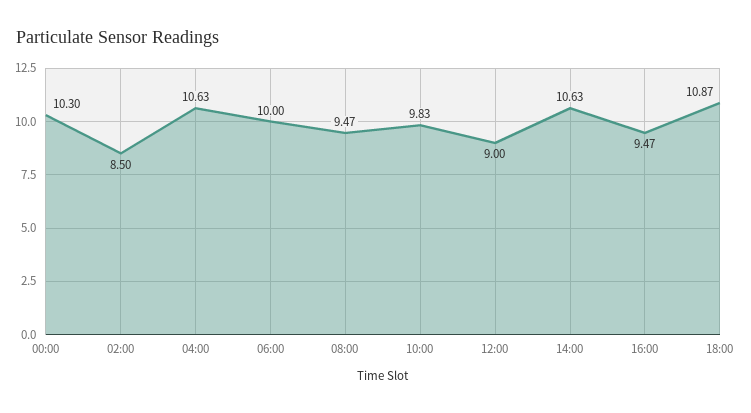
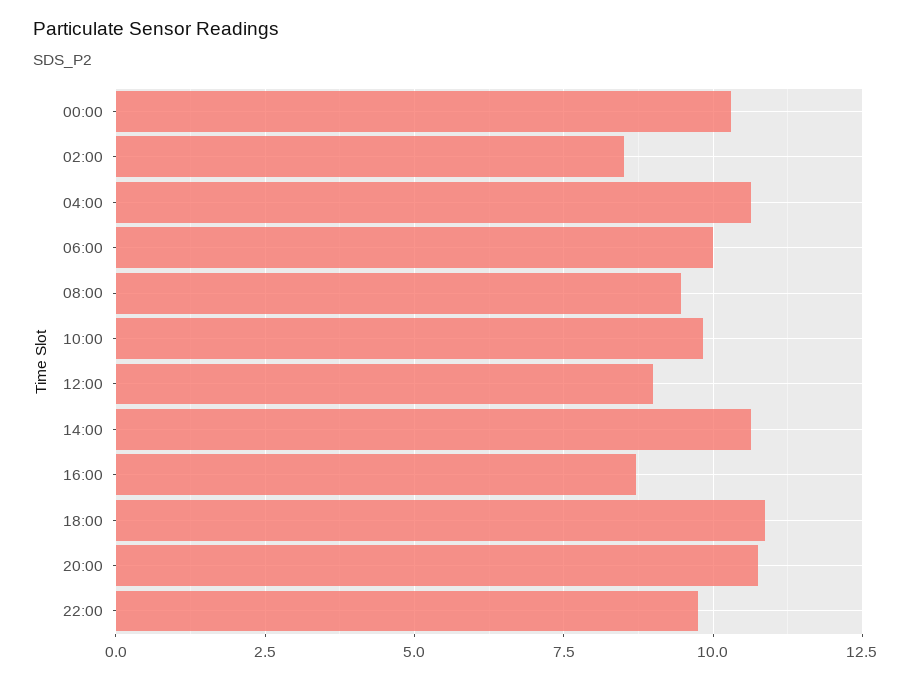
16:00: 9.47 -> 8.75
20:00: none -> 10.75
22:00: none -> 9.75

